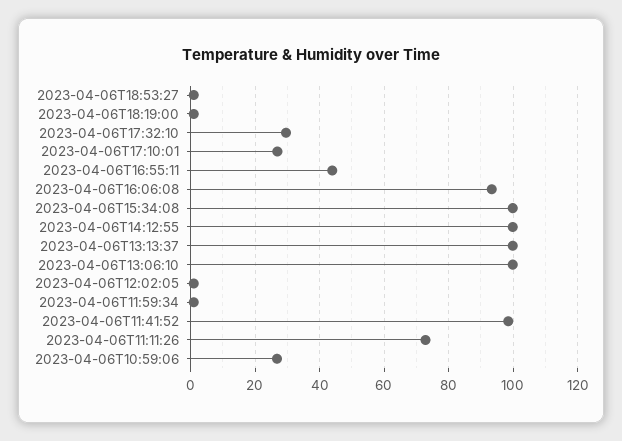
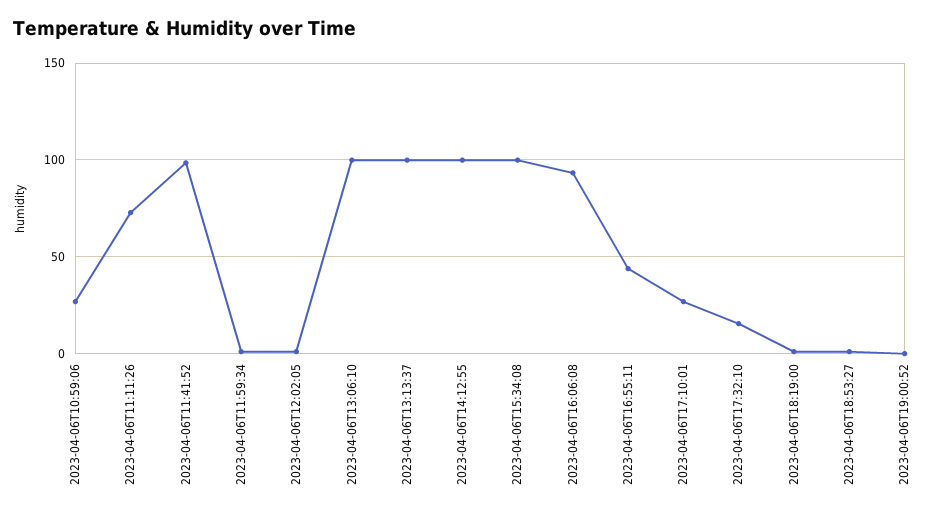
2023-04-06T17:32:10: 30 -> 15
2023-04-06T19:00:52: none -> 0

